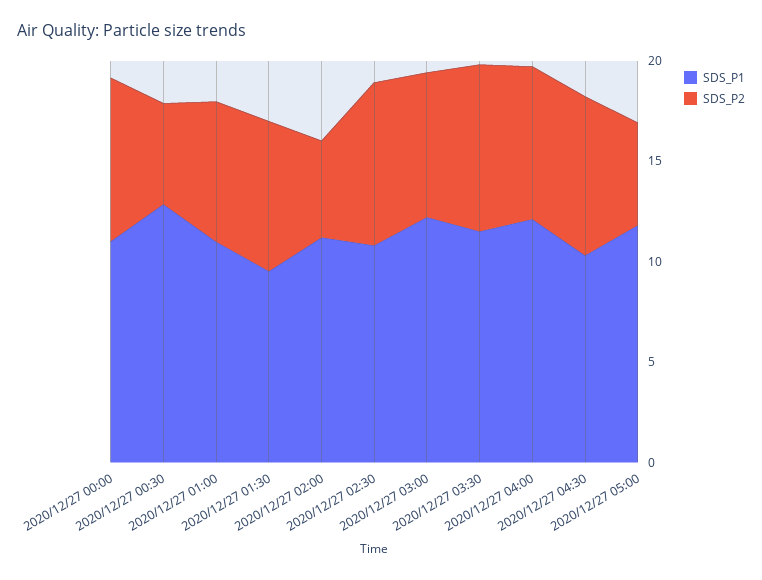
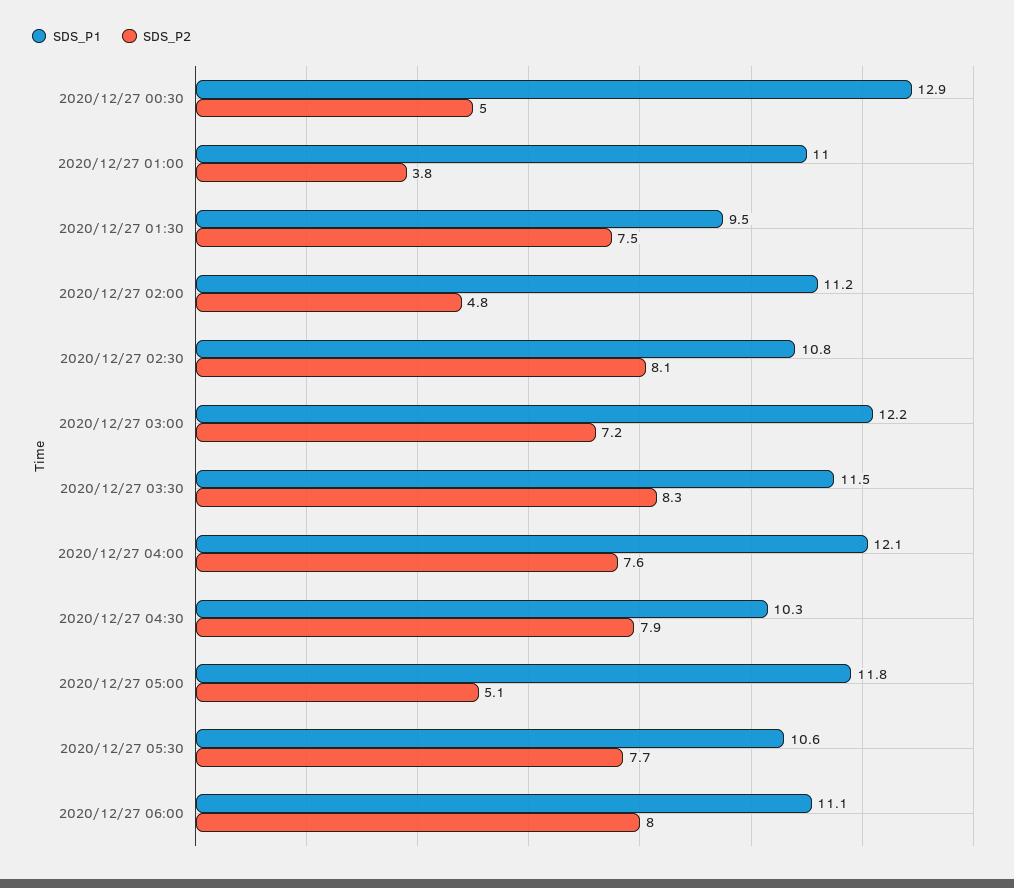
SDS_P1, 2020/12/27 00:00: 11 -> none
SDS_P2, 2020/12/27 00:00: 8 -> none
SDS_P2, 2020/12/27 01:00: 7 -> 3.8
SDS_P1, 2020/12/27 05:30: none -> 10.6
SDS_P2, 2020/12/27 05:30: none -> 7.7
SDS_P1, 2020/12/27 06:00: none -> 11.1
SDS_P2, 2020/12/27 06:00: none -> 8

